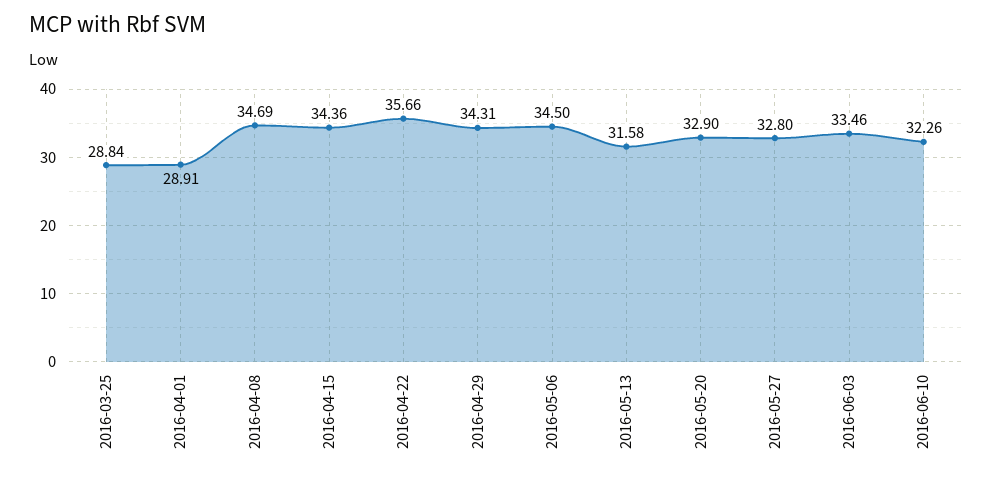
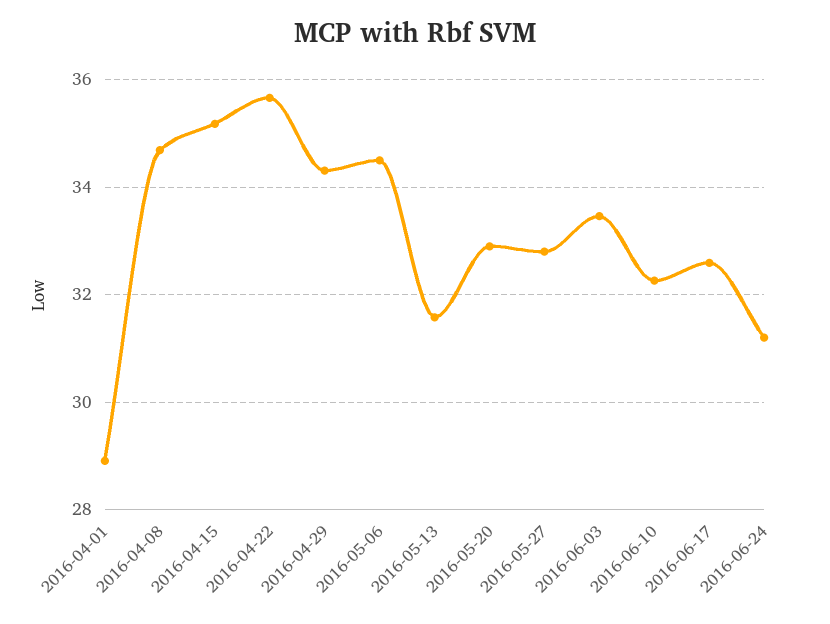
2016-03-25: 28.84 -> none
2016-04-15: 34.36 -> 35.2
2016-06-17: none -> 32.6
2016-06-24: none -> 31.2

